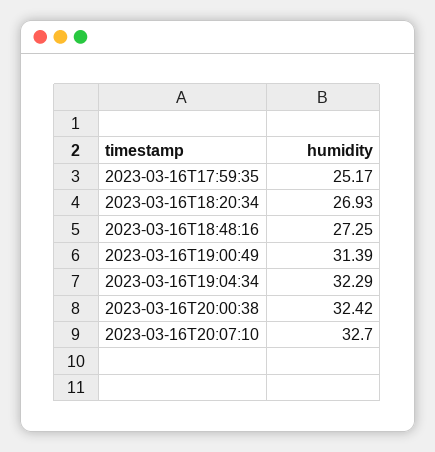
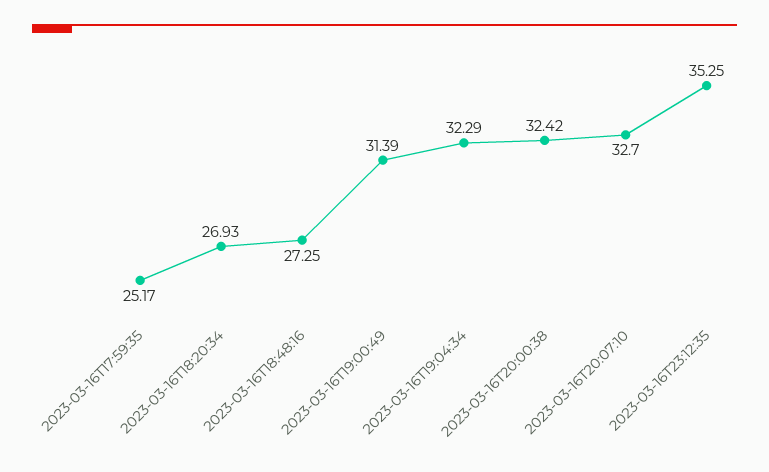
2023-03-16T23:12:35: none -> 35.25

